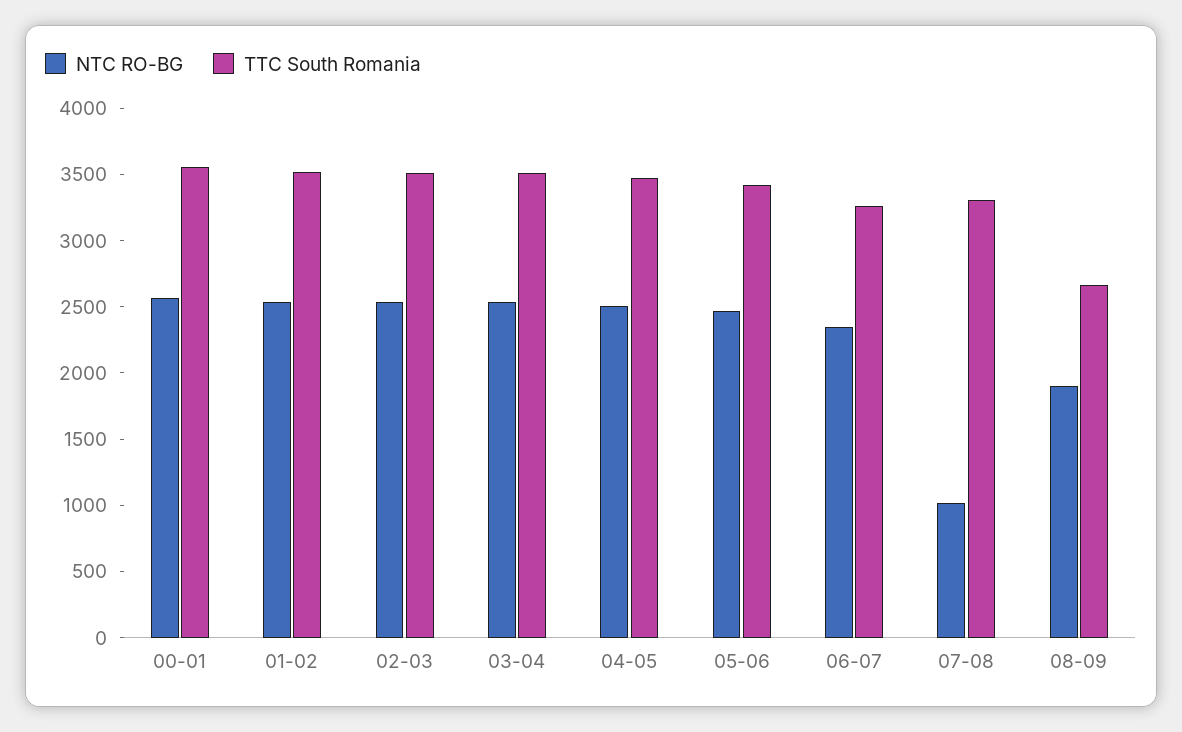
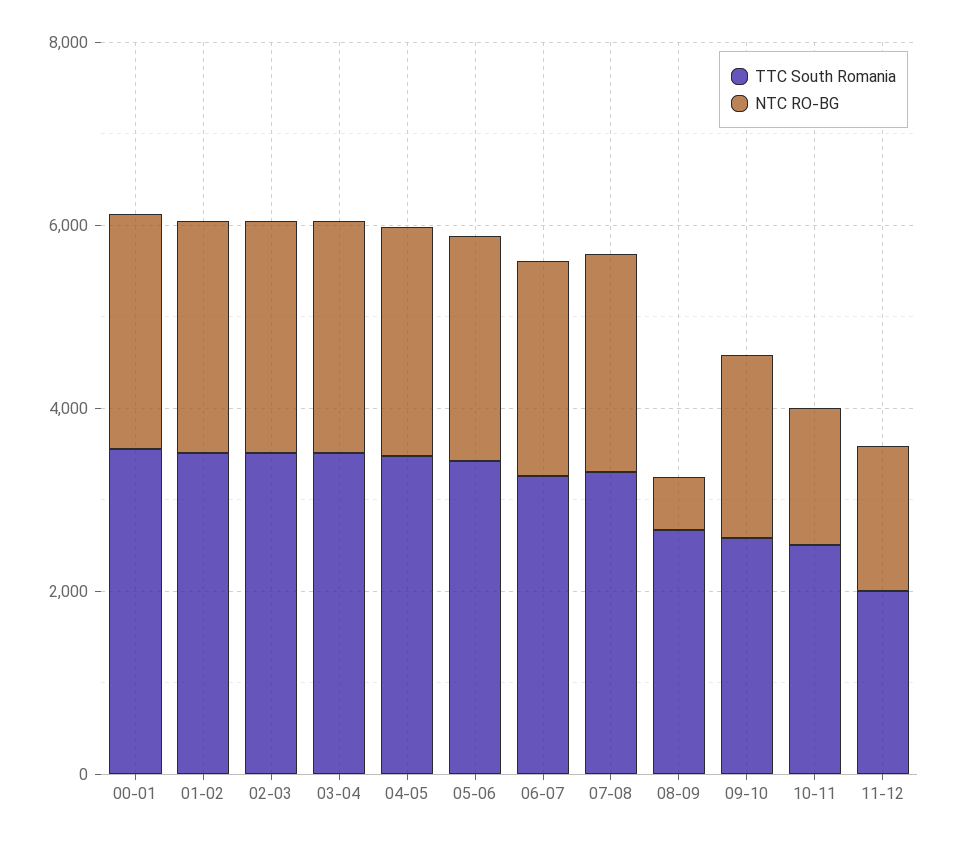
NTC RO-BG, 07-08: 1000 -> 2500
NTC RO-BG, 08-09: 1900 -> 500
TTC South Romania, 09-10: none -> 2500
NTC RO-BG, 09-10: none -> 2000
TTC South Romania, 10-11: none -> 2500
NTC RO-BG, 10-11: none -> 1500
TTC South Romania, 11-12: none -> 2000
NTC RO-BG, 11-12: none -> 1500

